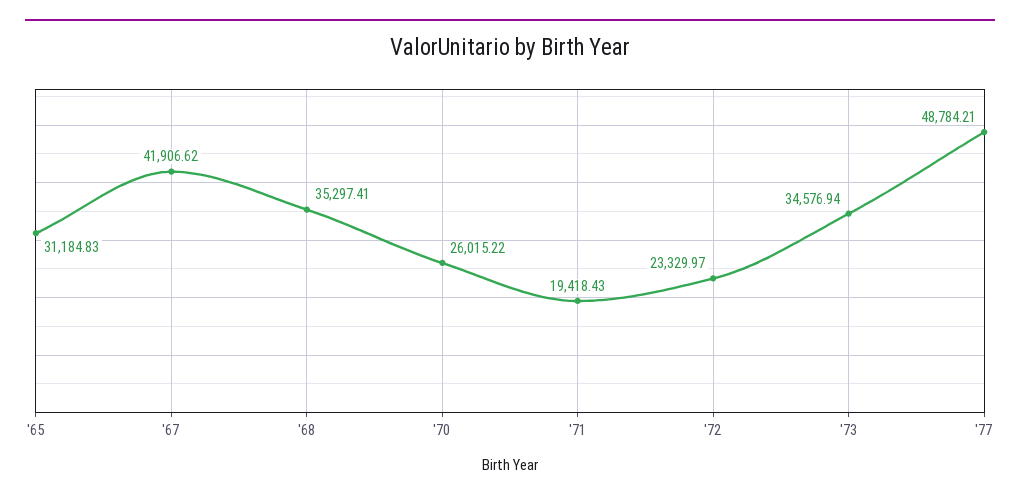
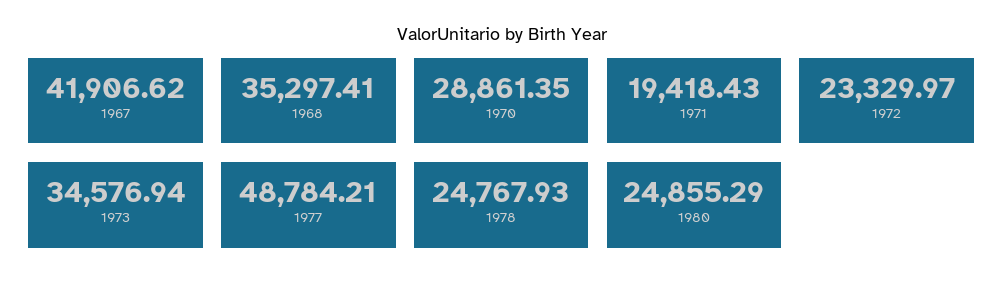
'65: 31184.83 -> none
'70: 26015.22 -> 28861.35
1978: none -> 24767.93
1980: none -> 24855.29

